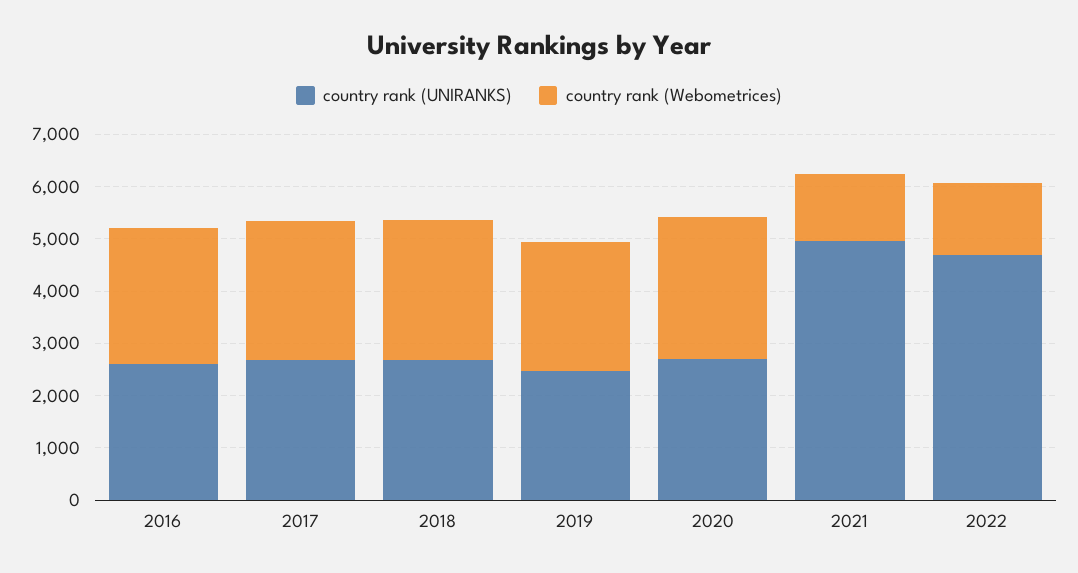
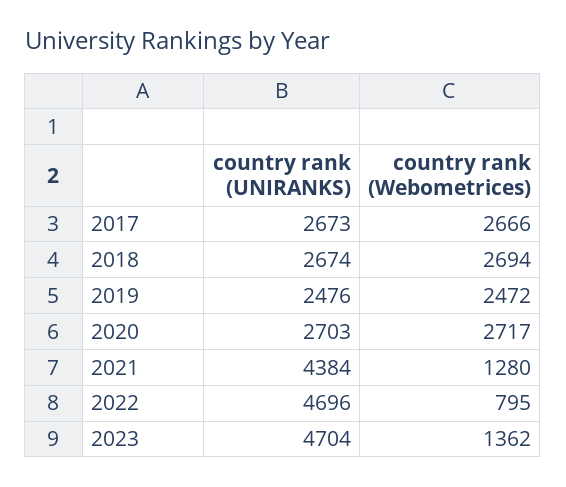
country rank (UNIRANKS), 2016: 2600 -> none
country rank (Webometrices), 2016: 2600 -> none
country rank (UNIRANKS), 2021: 5000 -> 4384
country rank (Webometrices), 2022: 1400 -> 795
country rank (UNIRANKS), 2023: none -> 4704
country rank (Webometrices), 2023: none -> 1362

